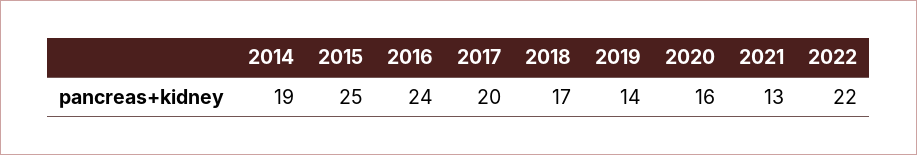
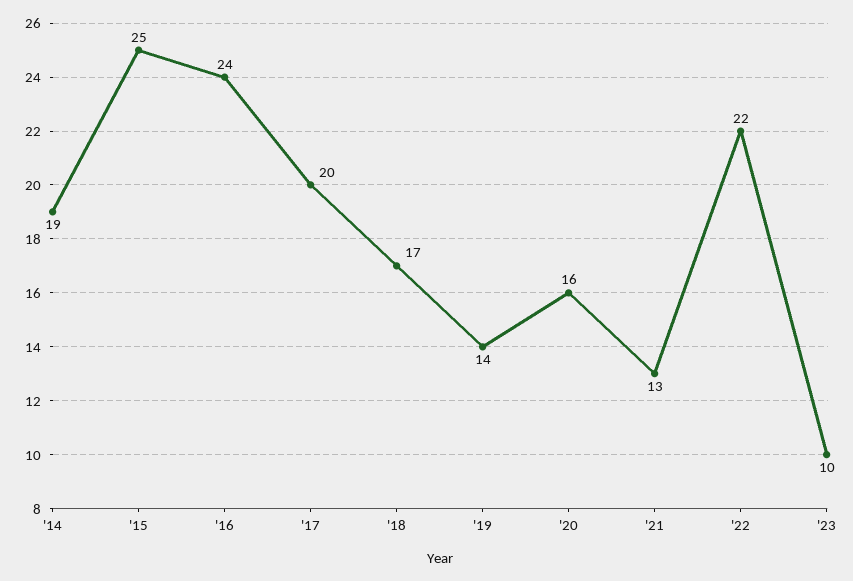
'23: none -> 10

